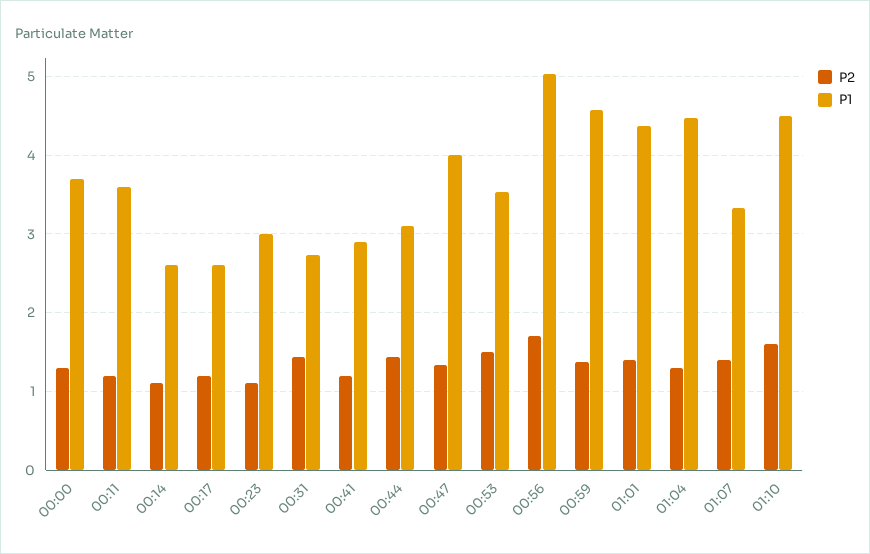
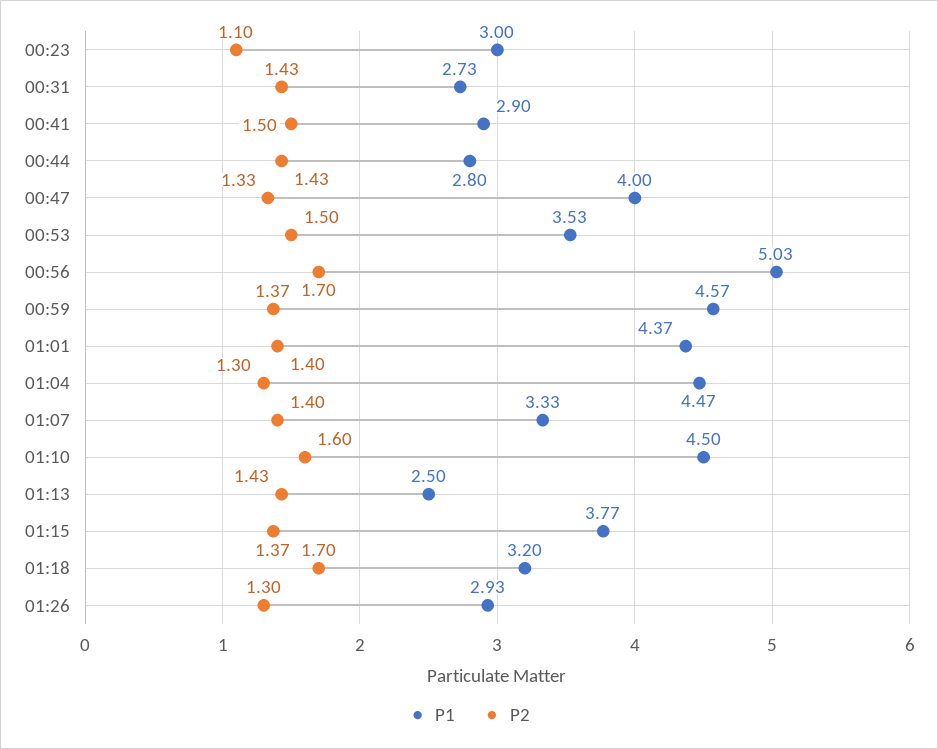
P2, 00:00: 1.3 -> none
P1, 00:00: 3.7 -> none
P2, 00:11: 1.2 -> none
P1, 00:11: 3.6 -> none
P2, 00:14: 1.1 -> none
P1, 00:14: 2.6 -> none
P2, 00:17: 1.2 -> none
P1, 00:17: 2.6 -> none
P2, 00:41: 1.2 -> 1.5
P1, 00:44: 3.1 -> 2.8
P1, 01:13: none -> 2.5
P2, 01:13: none -> 1.43
P1, 01:15: none -> 3.77
P2, 01:15: none -> 1.37
P1, 01:18: none -> 3.2
P2, 01:18: none -> 1.7
P1, 01:26: none -> 2.93
P2, 01:26: none -> 1.3

